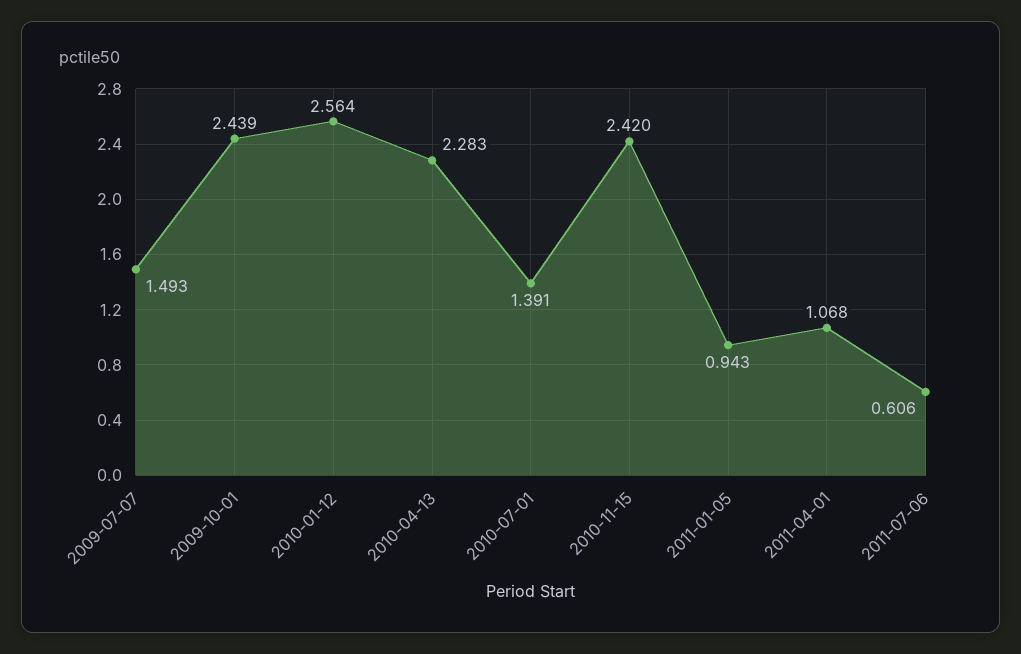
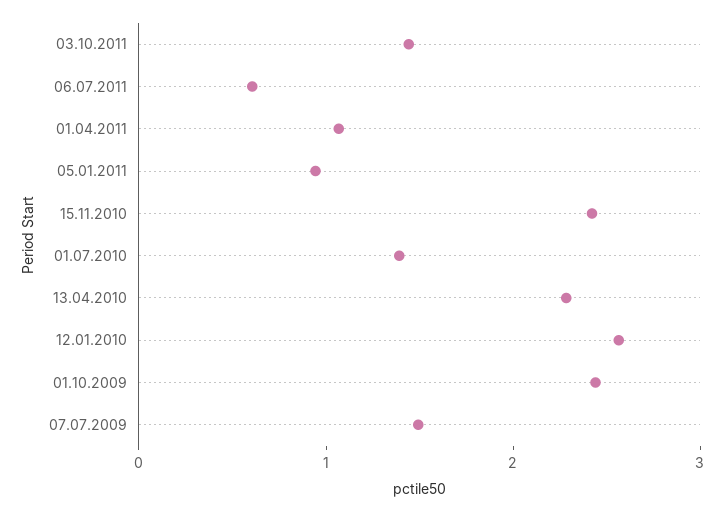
03.10.2011: none -> 1.4

